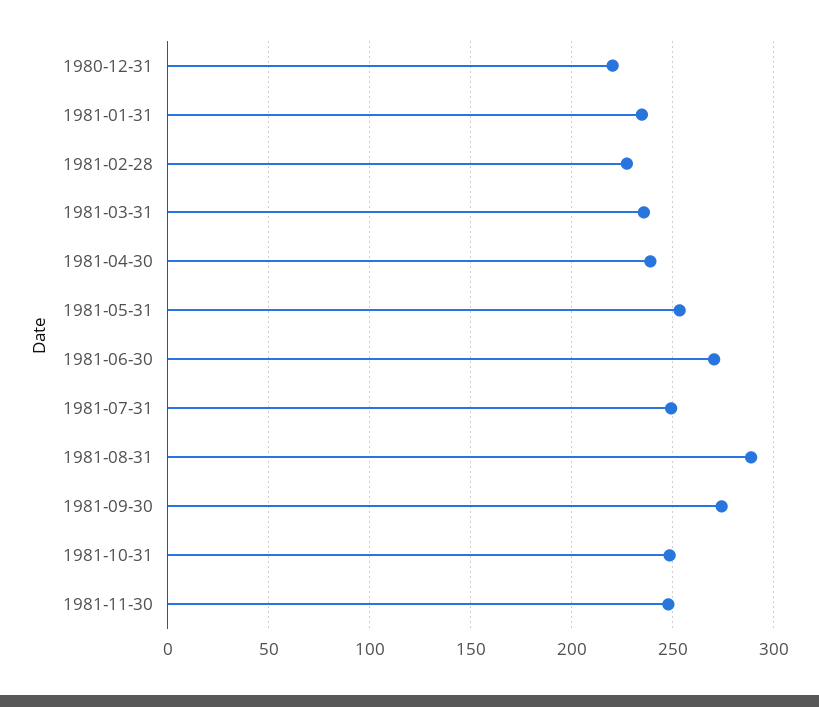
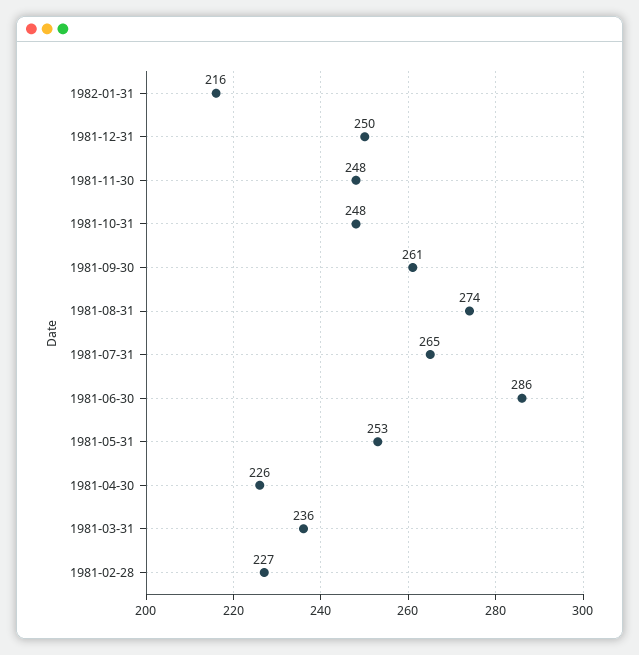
1980-12-31: 220 -> none
1981-01-31: 235 -> none
1981-04-30: 240 -> 226
1981-06-30: 270 -> 286
1981-07-31: 250 -> 265
1981-08-31: 290 -> 274
1981-09-30: 275 -> 261
1982-01-31: none -> 216
1981-12-31: none -> 250

